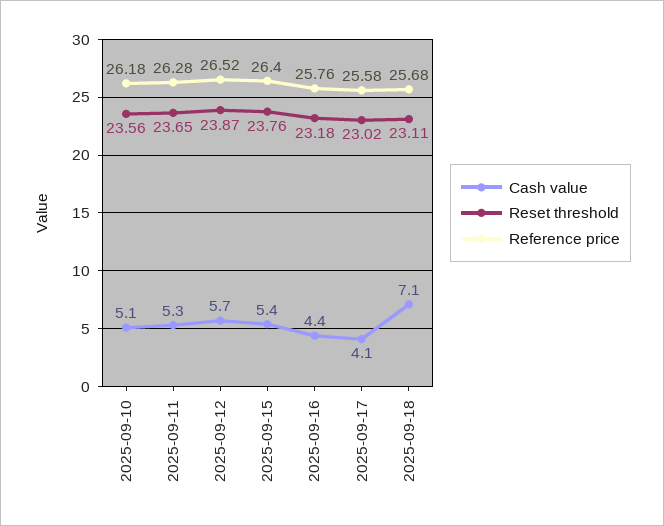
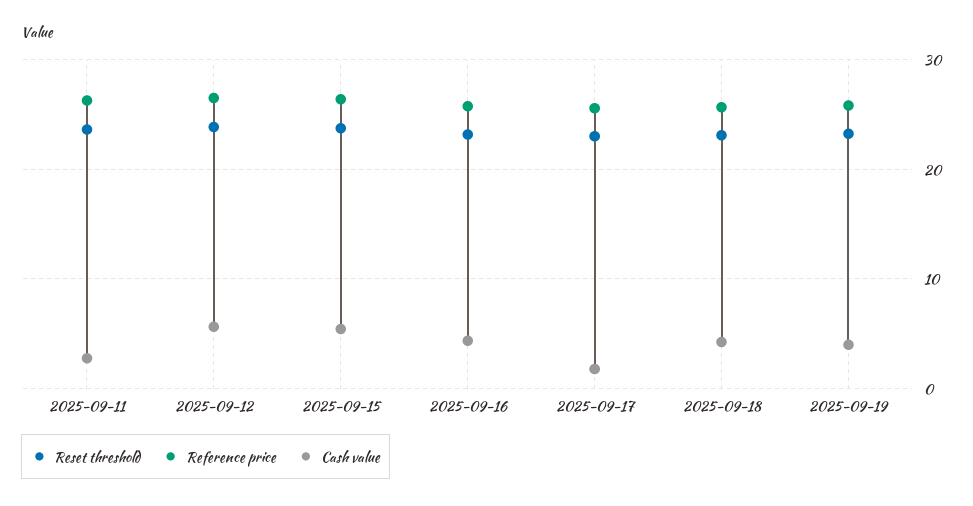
Cash value, 2025-09-10: 5.1 -> none
Reset threshold, 2025-09-10: 23.56 -> none
Reference price, 2025-09-10: 26.18 -> none
Cash value, 2025-09-11: 5.3 -> 3
Cash value, 2025-09-17: 4.1 -> 2
Cash value, 2025-09-18: 7.1 -> 4
Reset threshold, 2025-09-19: none -> 23
Reference price, 2025-09-19: none -> 26
Cash value, 2025-09-19: none -> 4

